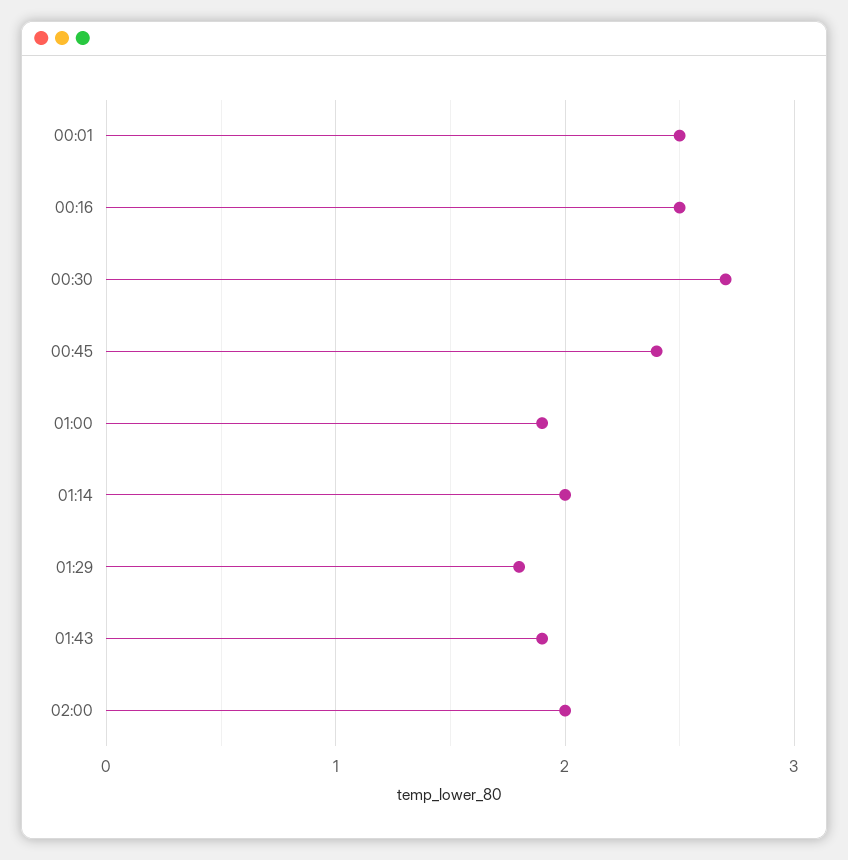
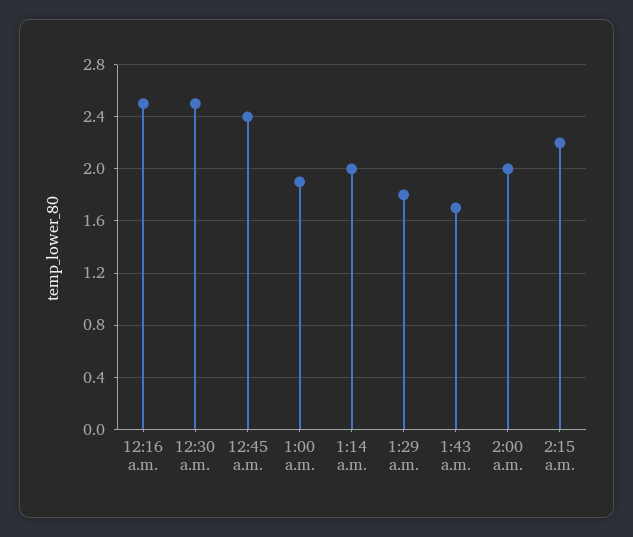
00:01: 2.5 -> none
00:30: 2.7 -> 2.5
01:43: 1.9 -> 1.7
2:15 a.m.: none -> 2.2

